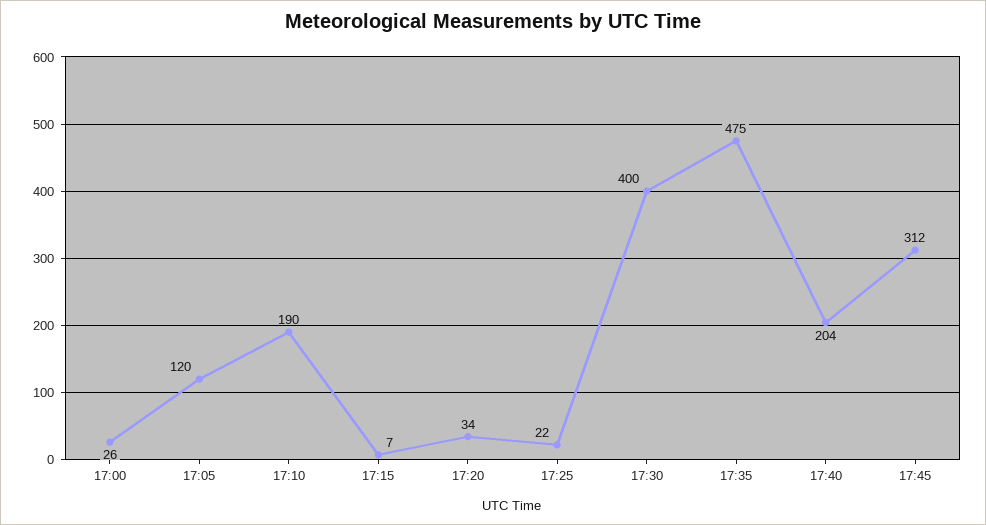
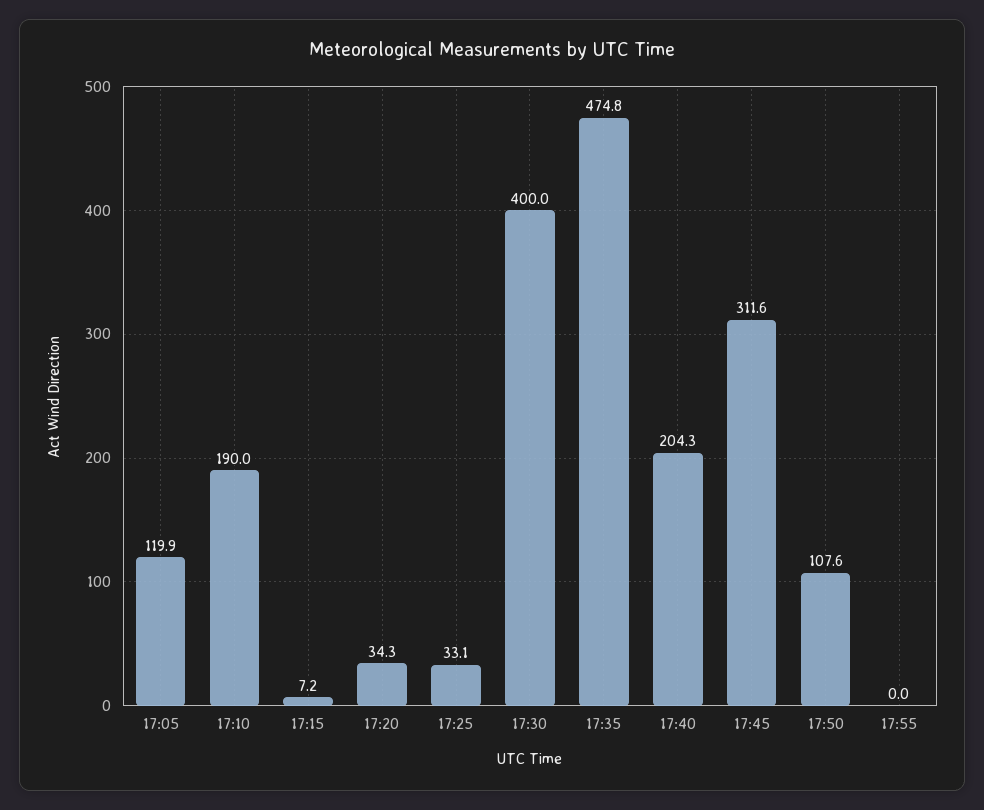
17:00: 26 -> none
17:25: 22 -> 33.1
17:50: none -> 107.6
17:55: none -> 0

